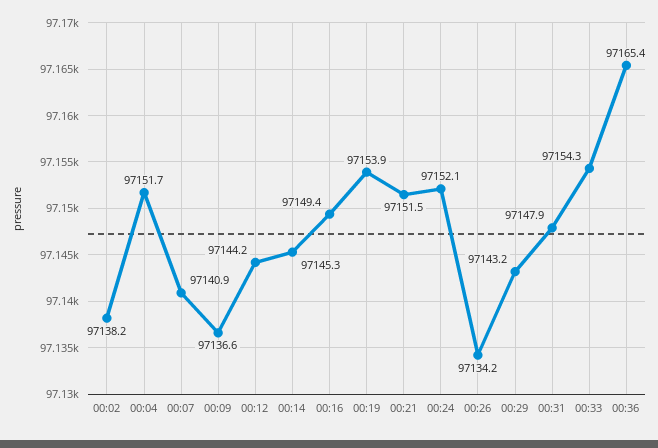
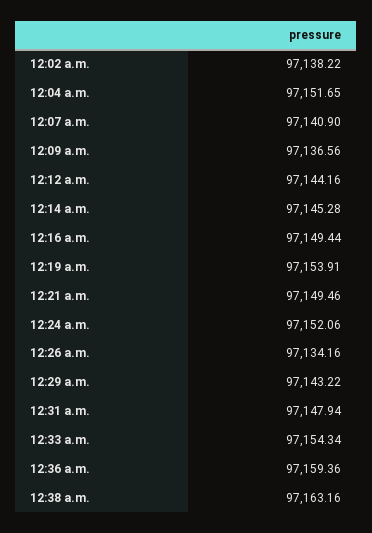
00:21: 97151.5 -> 97149.46
00:36: 97165.4 -> 97159.36
12:38 a.m.: none -> 97163.16

